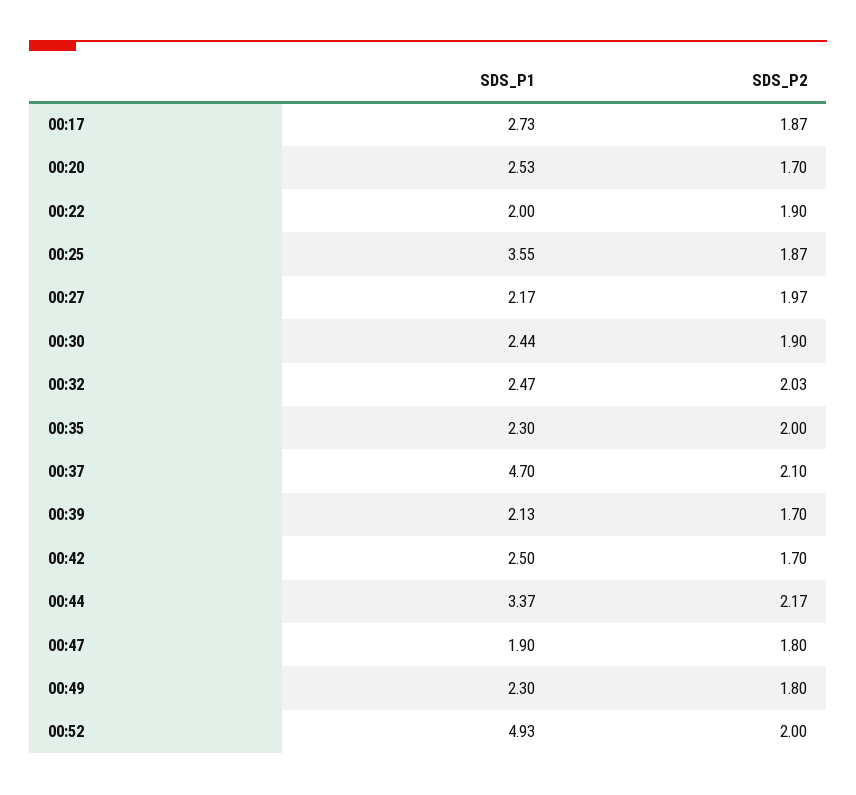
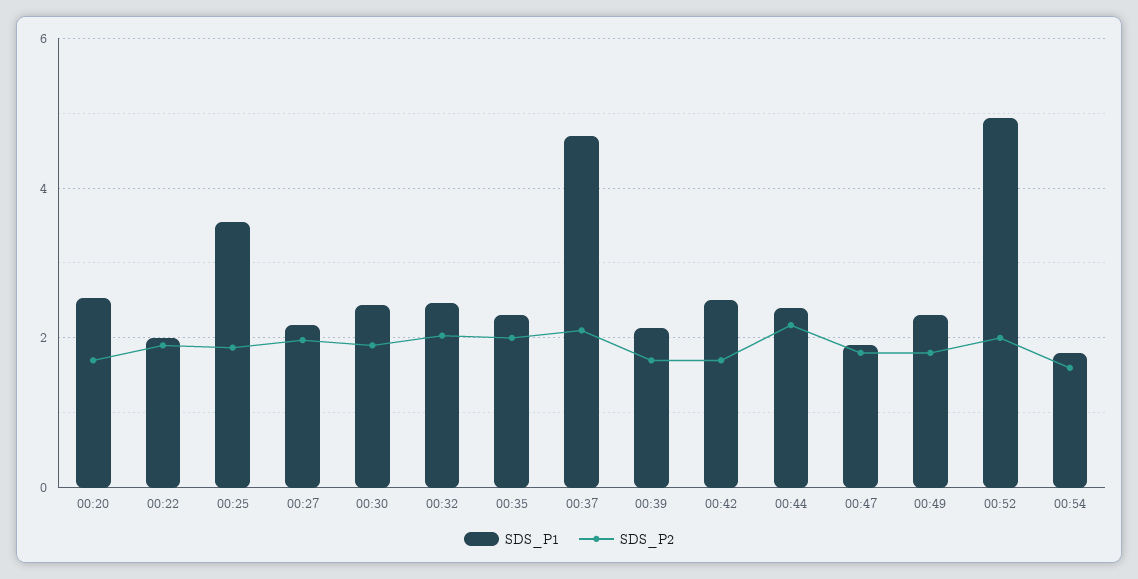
SDS_P1, 00:17: 2.73 -> none
SDS_P2, 00:17: 1.87 -> none
SDS_P1, 00:44: 3.37 -> 2.4
SDS_P1, 00:54: none -> 1.8
SDS_P2, 00:54: none -> 1.6

